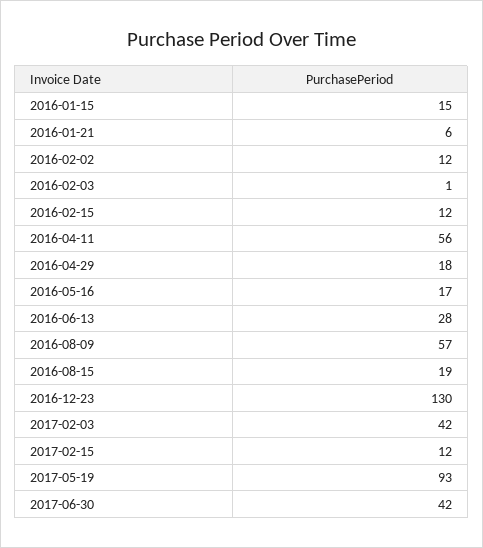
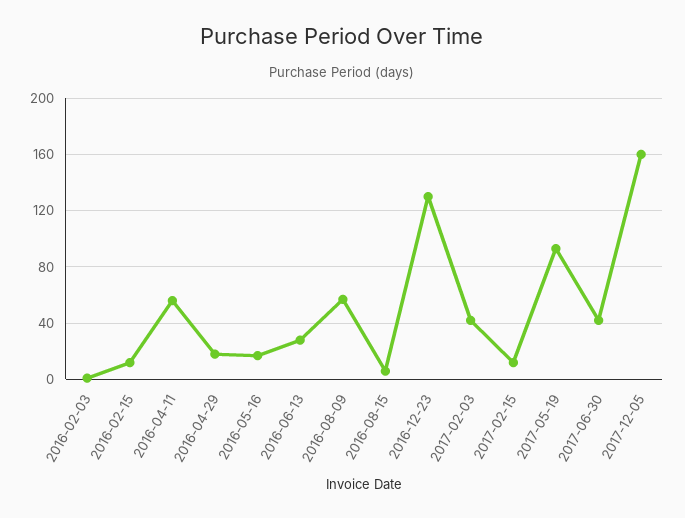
2016-01-15: 15 -> none
2016-01-21: 6 -> none
2016-02-02: 12 -> none
2016-08-15: 19 -> 5
2017-12-05: none -> 160

